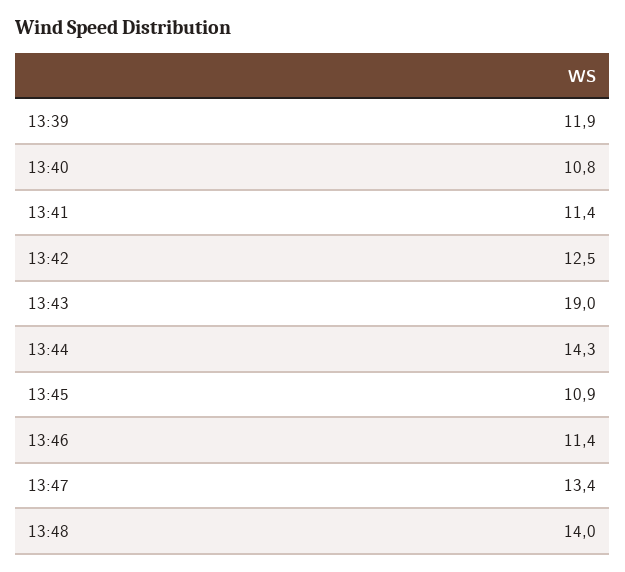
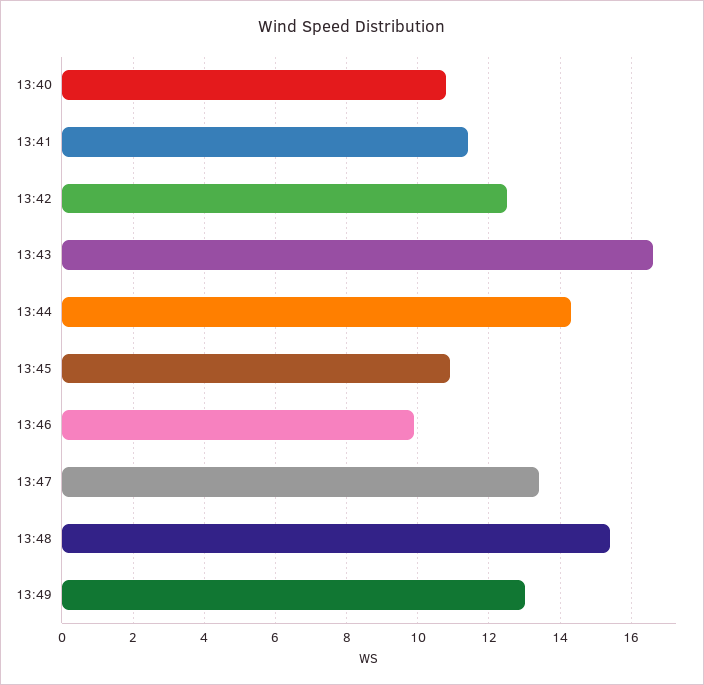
13:39: 11.9 -> none
13:43: 19 -> 16.5
13:46: 11.4 -> 10
13:48: 14 -> 15.5
13:49: none -> 13

